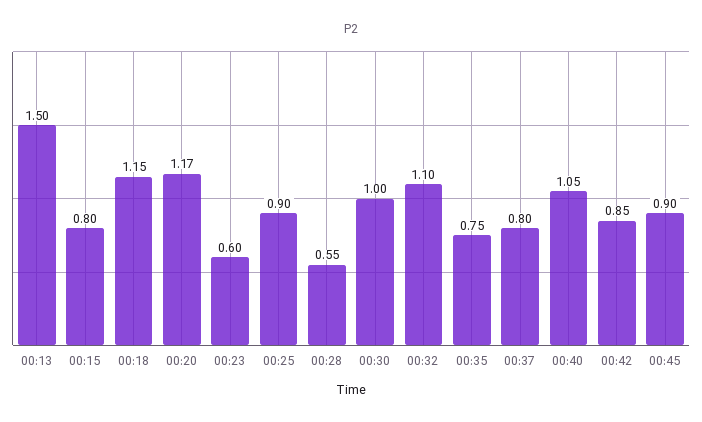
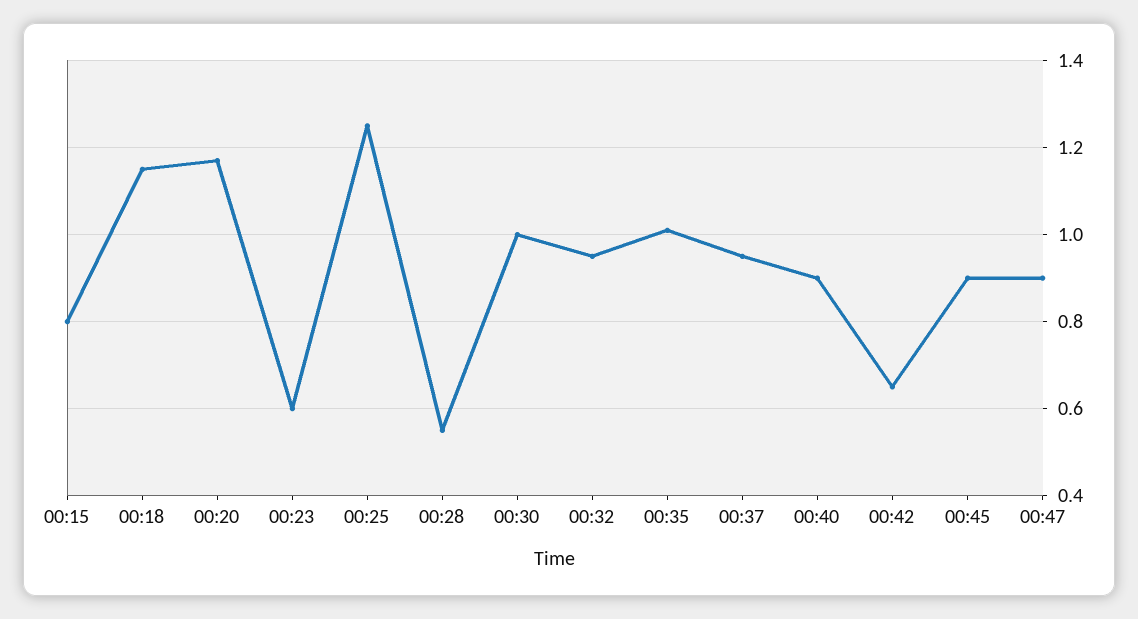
00:13: 1.5 -> none
00:25: 0.9 -> 1.25
00:32: 1.1 -> 0.95
00:35: 0.75 -> 1
00:37: 0.8 -> 0.95
00:40: 1.05 -> 0.9
00:42: 0.85 -> 0.65
00:47: none -> 0.9

